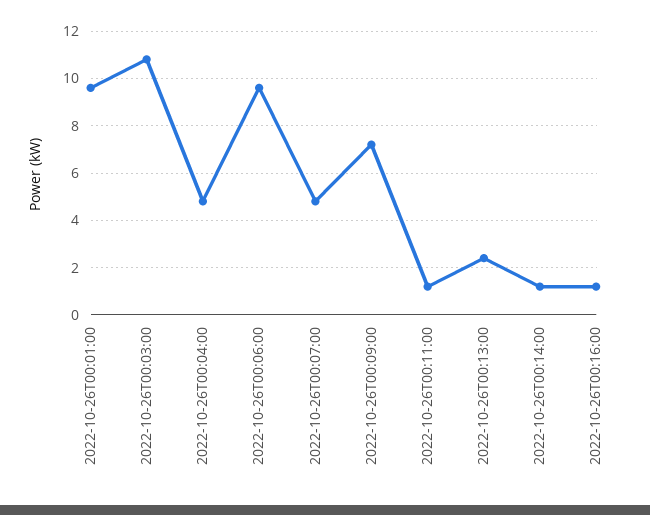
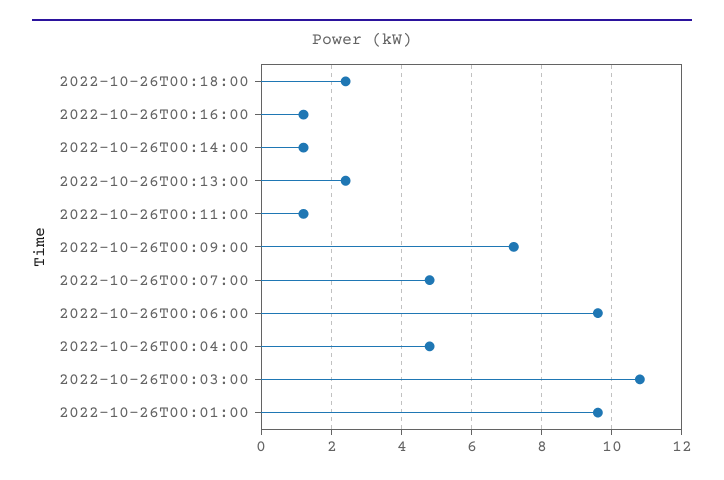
2022-10-26T00:18:00: none -> 2.5

